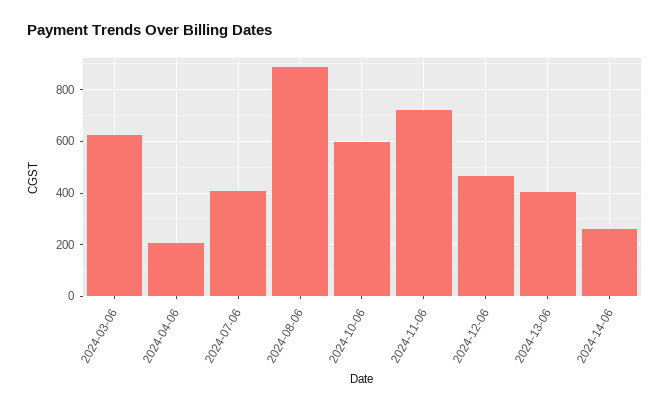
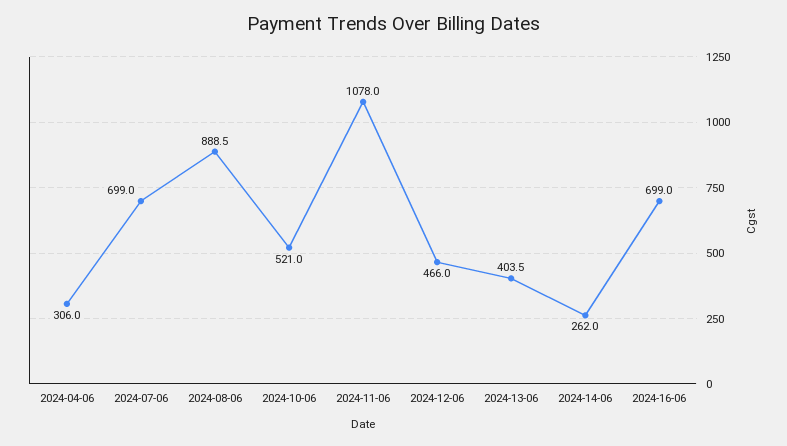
2024-03-06: 625 -> none
2024-04-06: 200 -> 306
2024-07-06: 400 -> 699
2024-10-06: 600 -> 521
2024-11-06: 725 -> 1078
2024-16-06: none -> 699

